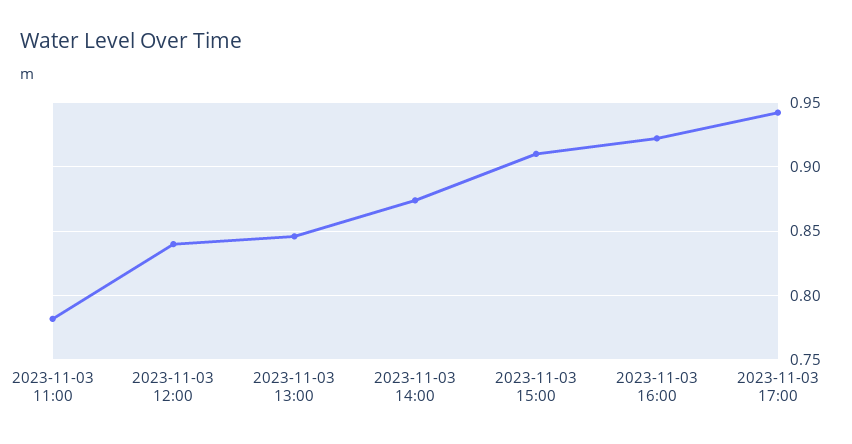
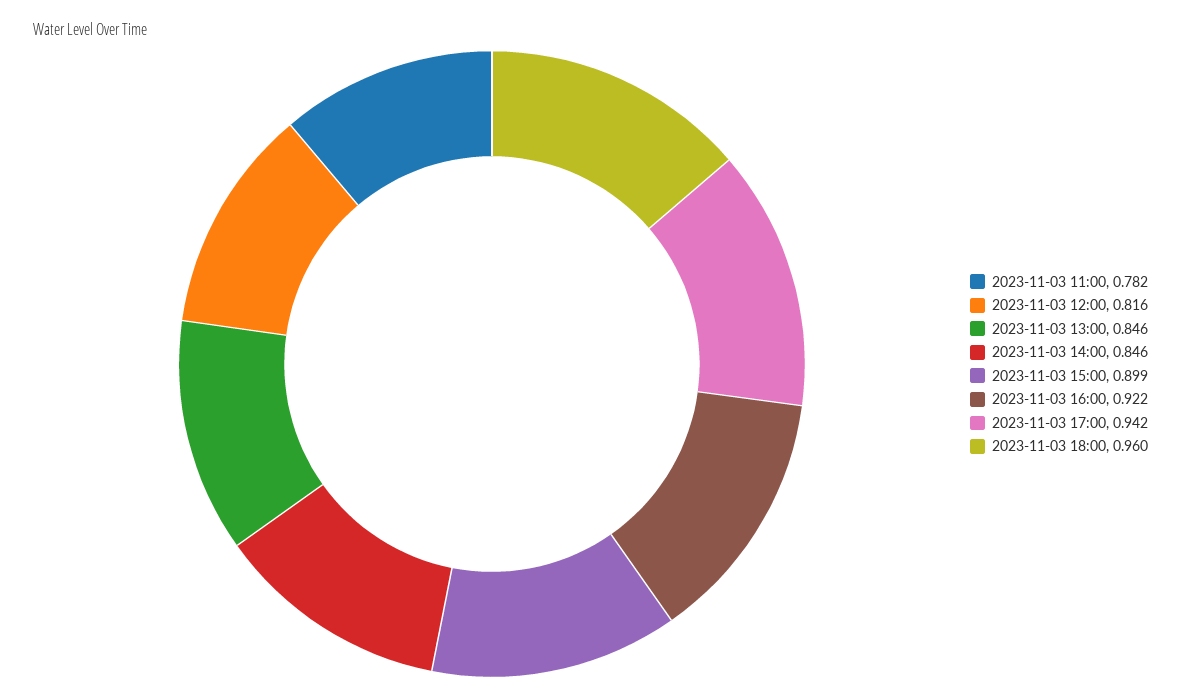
2023-11-03 12:00: 0.84 -> 0.816
2023-11-03 14:00: 0.875 -> 0.846
2023-11-03 15:00: 0.91 -> 0.899
2023-11-03 18:00: none -> 0.96

